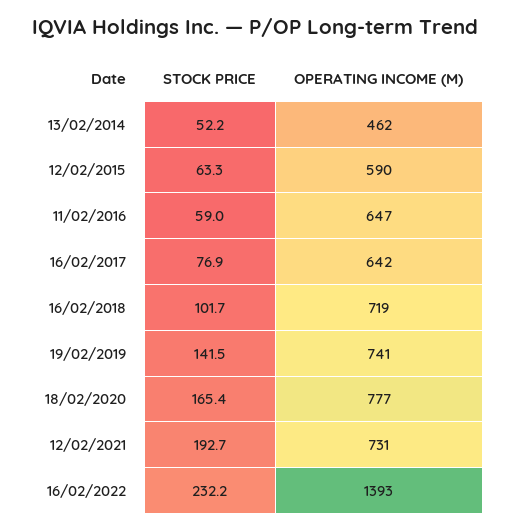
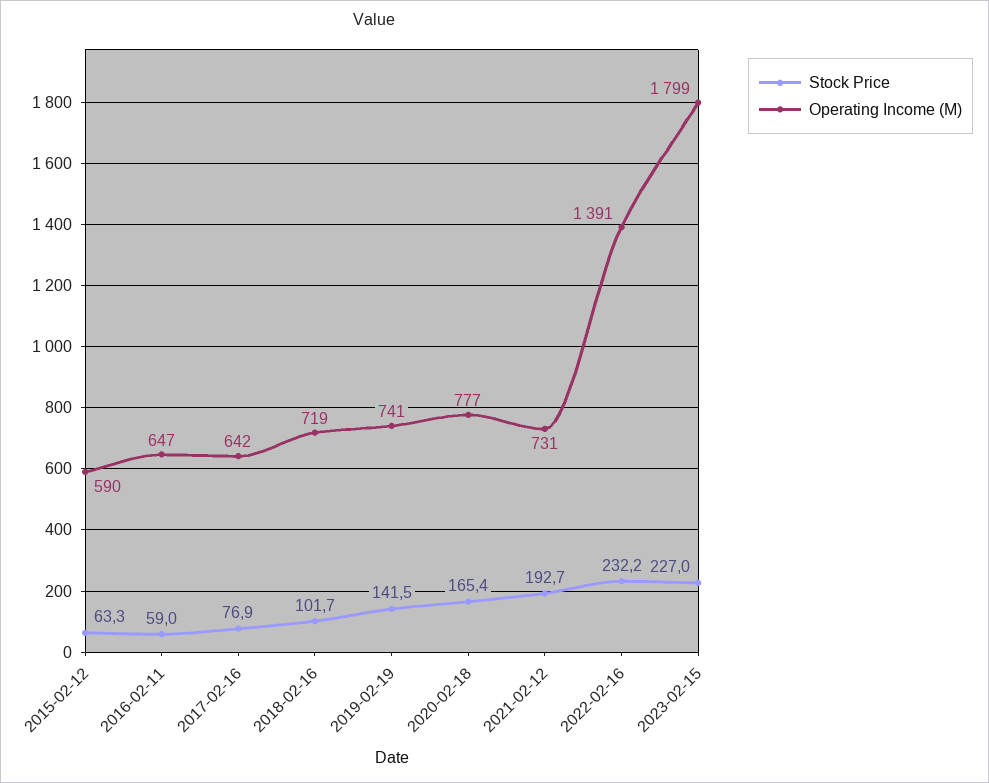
STOCK PRICE, 13/02/2014: 52.2 -> none
OPERATING INCOME (M), 13/02/2014: 462 -> none
OPERATING INCOME (M), 16/02/2022: 1393 -> 1391
STOCK PRICE, 2023-02-15: none -> 227
OPERATING INCOME (M), 2023-02-15: none -> 1799

